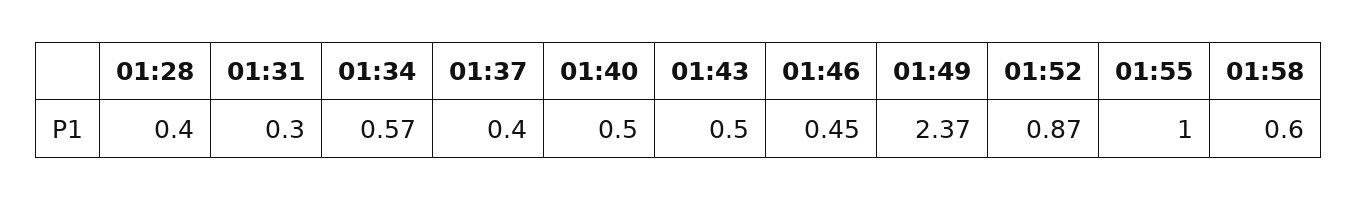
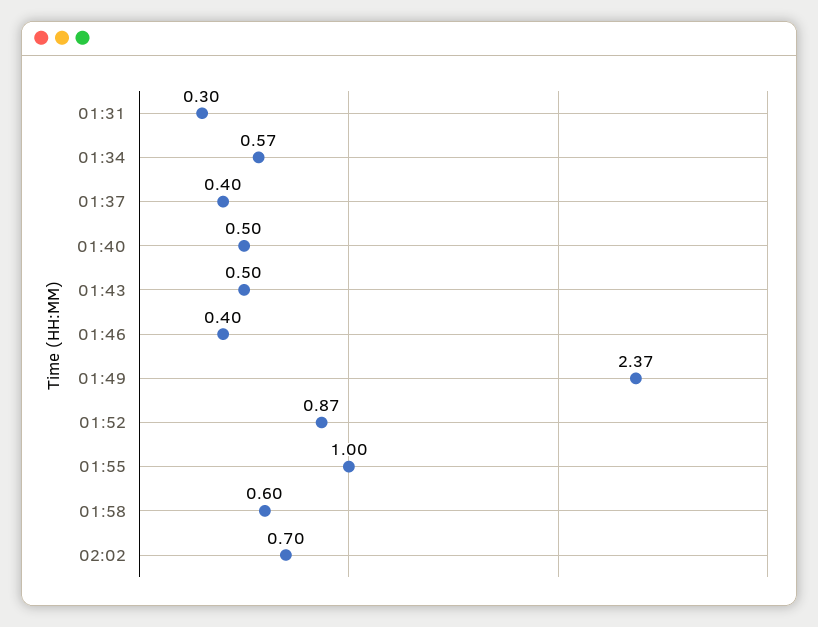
01:28: 0.4 -> none
01:46: 0.45 -> 0.4
02:02: none -> 0.7

